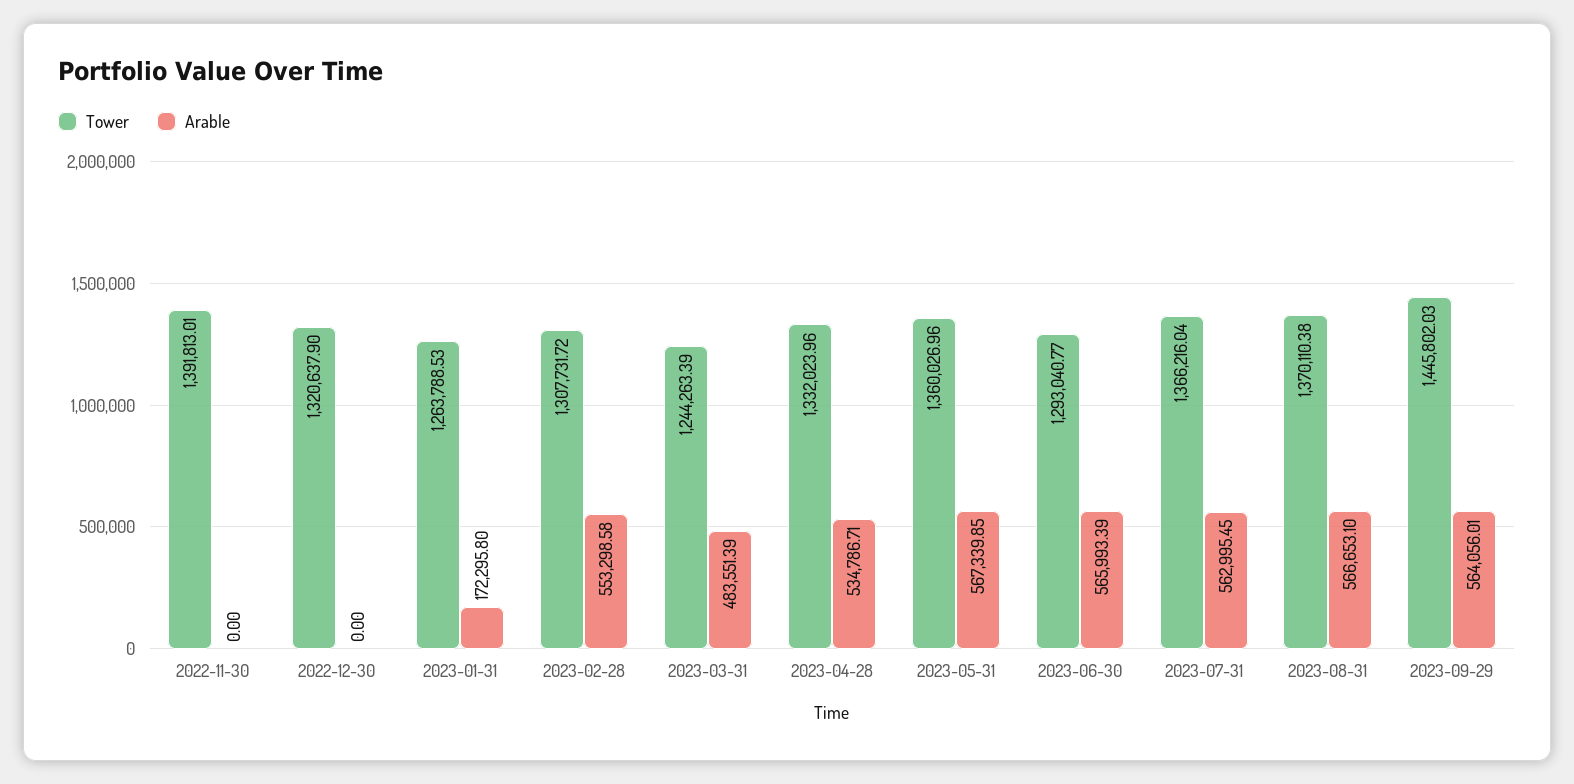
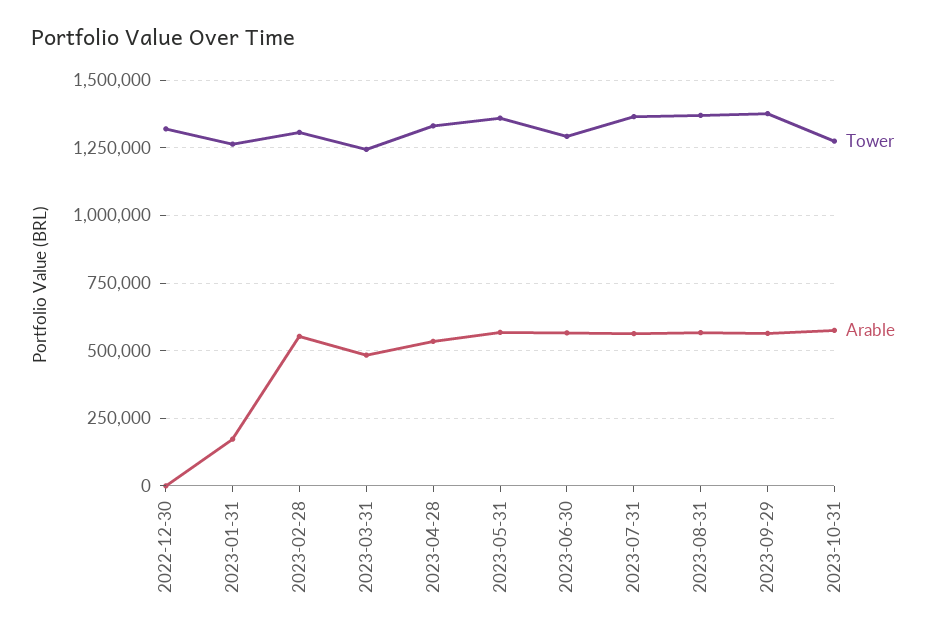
Tower, 2022-11-30: 1391813.01 -> none
Arable, 2022-11-30: 0 -> none
Tower, 2023-09-29: 1445802.03 -> 1375000
Tower, 2023-10-31: none -> 1275000
Arable, 2023-10-31: none -> 575000

